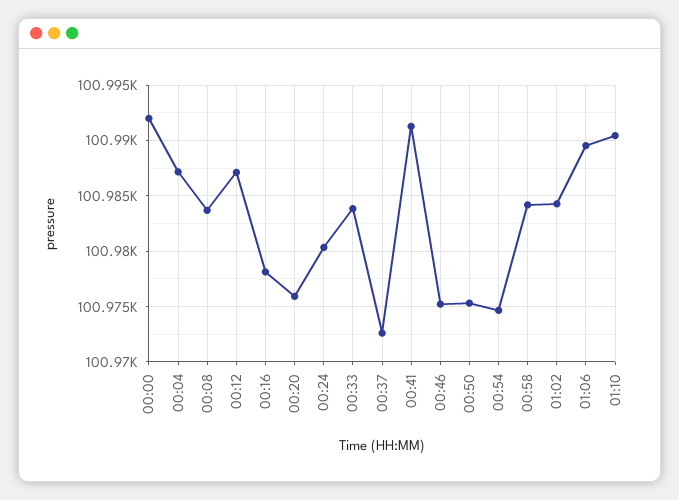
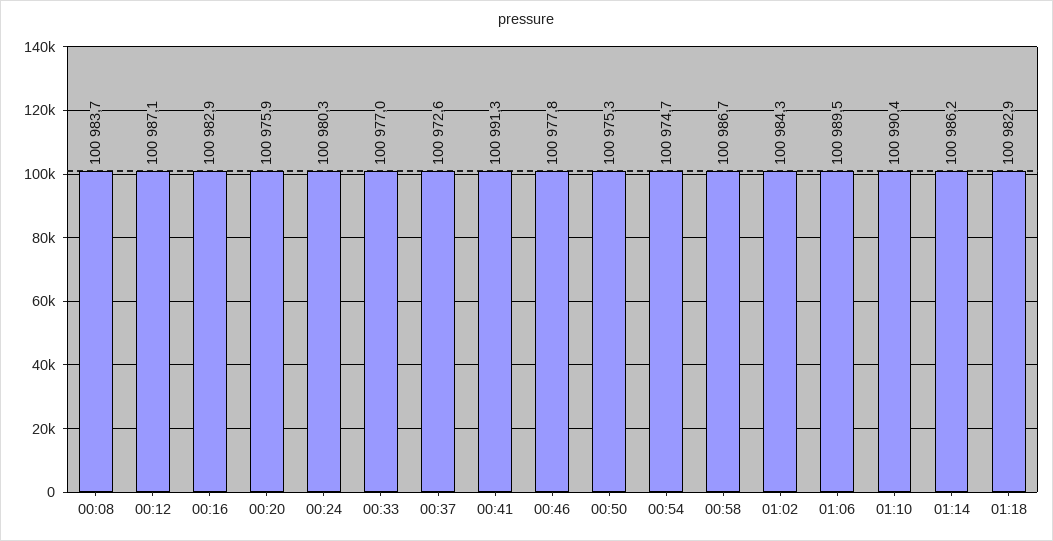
00:00: 100992 -> none
00:04: 100987 -> none
00:16: 100978 -> 100982.9
00:33: 100984 -> 100977
00:46: 100975 -> 100977.8
00:58: 100984 -> 100986.7
01:14: none -> 100986.2
01:18: none -> 100982.9

